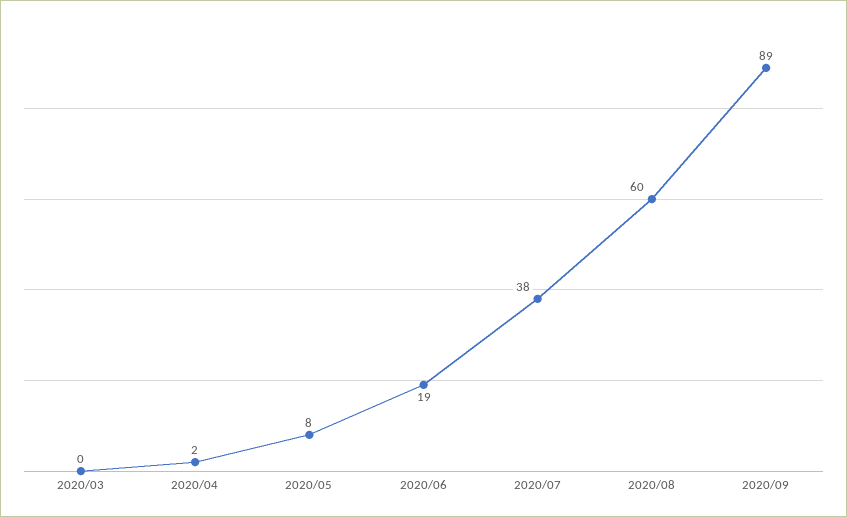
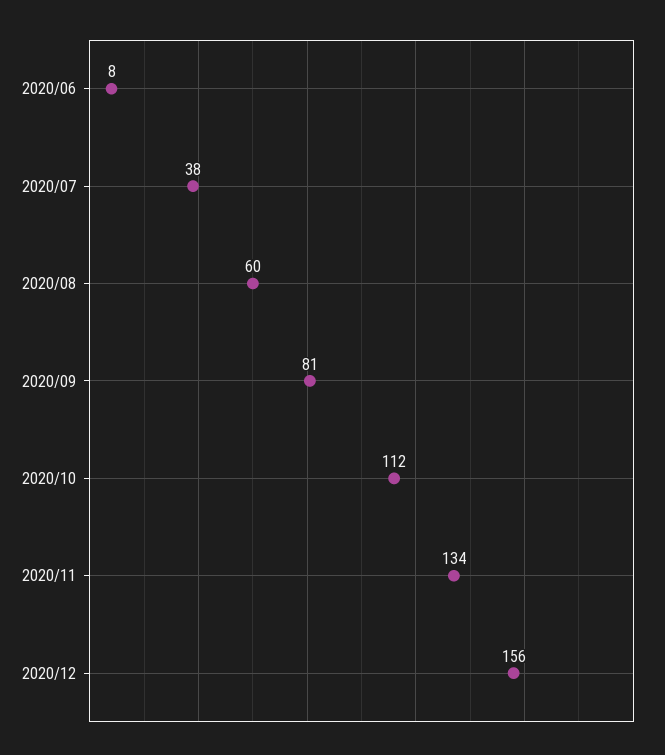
2020/03: 0 -> none
2020/04: 2 -> none
2020/05: 8 -> none
2020/06: 19 -> 8
2020/09: 89 -> 81
2020/10: none -> 112
2020/11: none -> 134
2020/12: none -> 156

